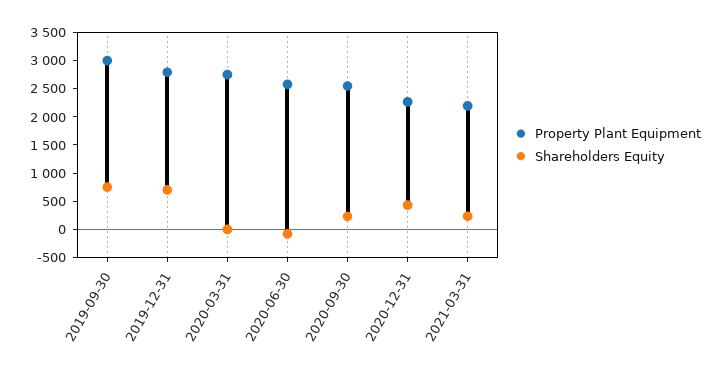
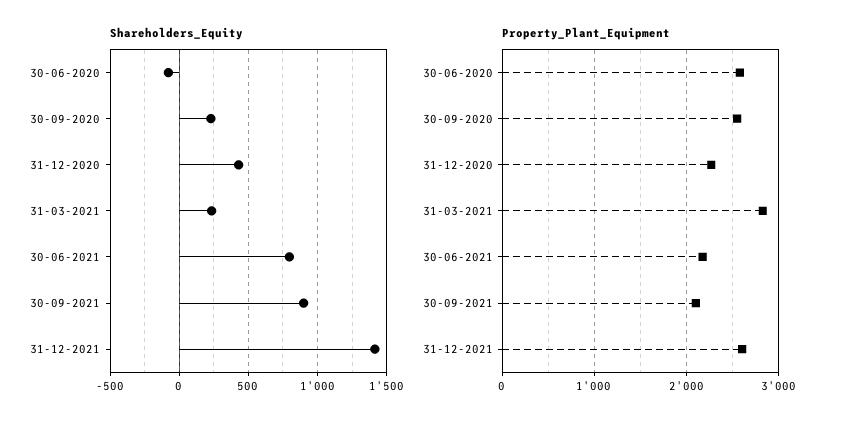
Property Plant Equipment, 2019-09-30: 3000 -> none
Shareholders Equity, 2019-09-30: 750 -> none
Property Plant Equipment, 2019-12-31: 2750 -> none
Shareholders Equity, 2019-12-31: 750 -> none
Property Plant Equipment, 2020-03-31: 2750 -> none
Shareholders Equity, 2020-03-31: 0 -> none
Property Plant Equipment, 2021-03-31: 2250 -> 2800
Shareholders Equity, 30-06-2021: none -> 800
Shareholders Equity, 30-09-2021: none -> 900
Shareholders Equity, 31-12-2021: none -> 1400
Property Plant Equipment, 30-06-2021: none -> 2200
Property Plant Equipment, 30-09-2021: none -> 2100
Property Plant Equipment, 31-12-2021: none -> 2600

